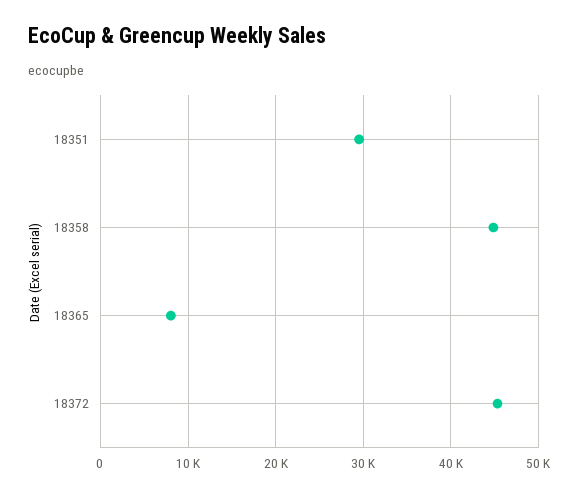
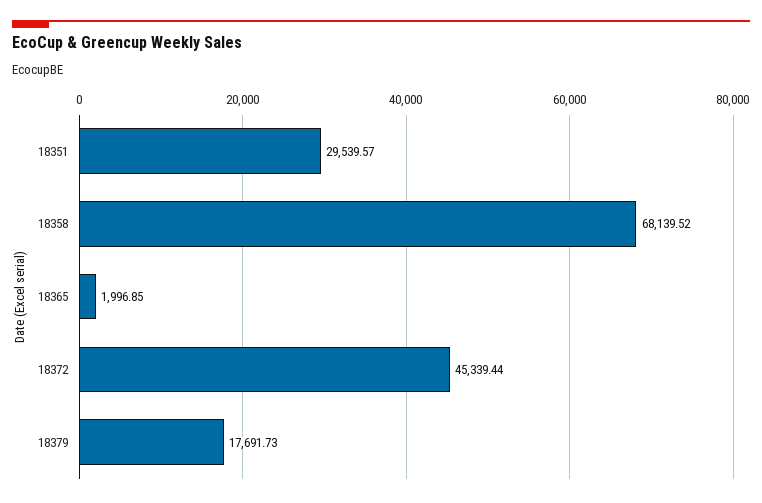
18358: 45000 -> 68139.52
18365: 8000 -> 1996.85
18379: none -> 17691.73

